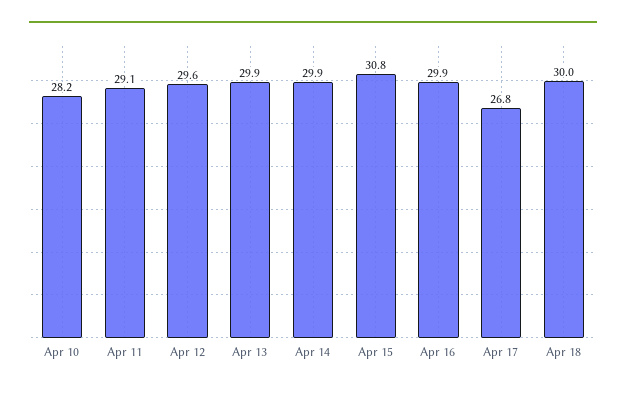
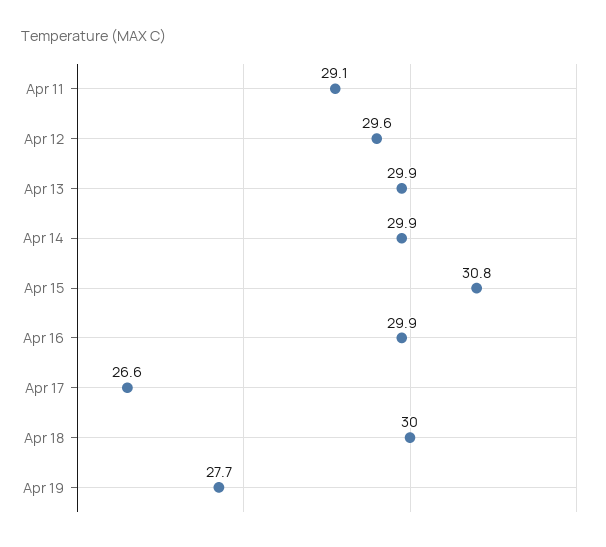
Apr 10: 28.2 -> none
Apr 17: 26.8 -> 26.6
Apr 19: none -> 27.7

